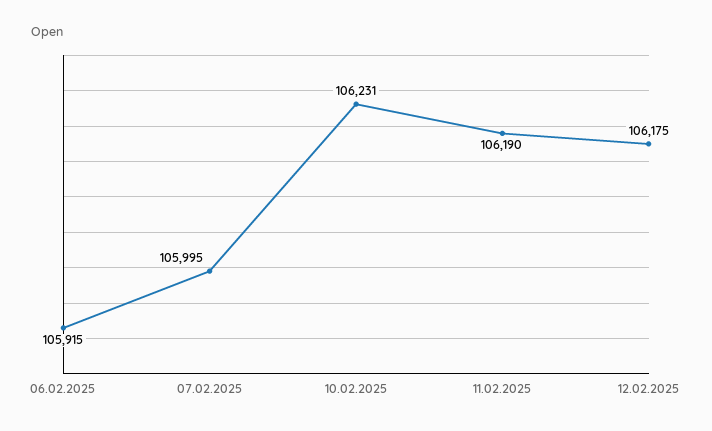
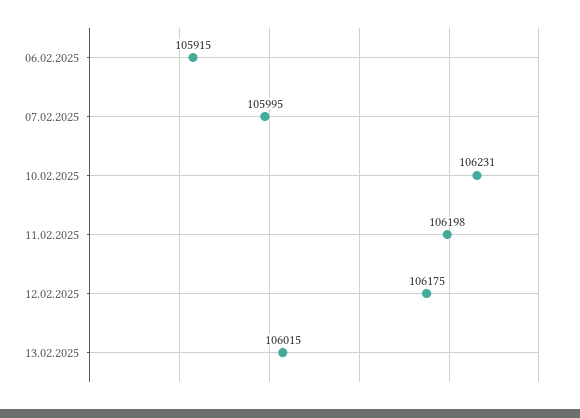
11.02.2025: 106190 -> 106198
13.02.2025: none -> 106015

